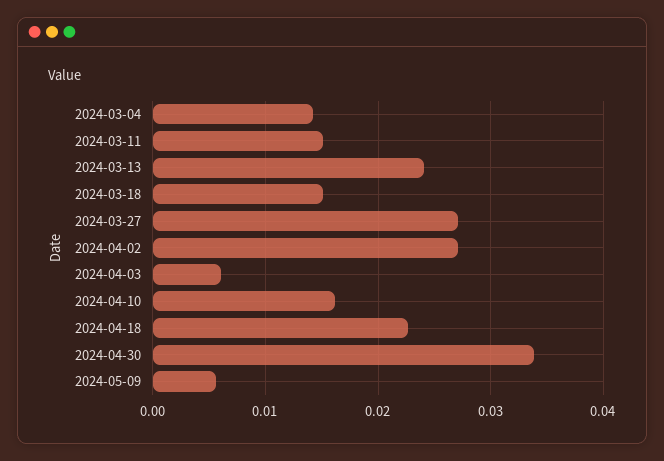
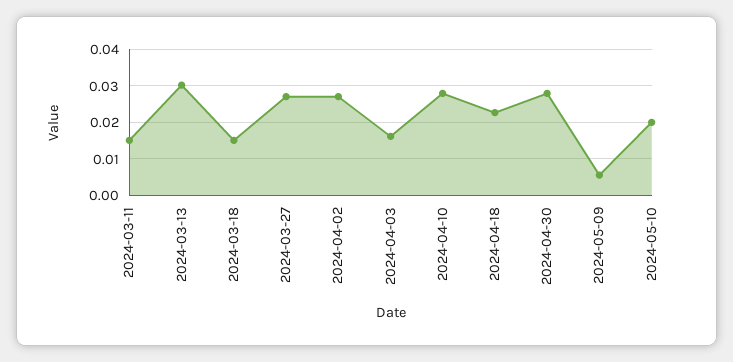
2024-03-04: 0.014 -> none
2024-03-13: 0.024 -> 0.03
2024-04-03: 0.006 -> 0.016
2024-04-10: 0.016 -> 0.028
2024-04-30: 0.034 -> 0.028
2024-05-10: none -> 0.02

